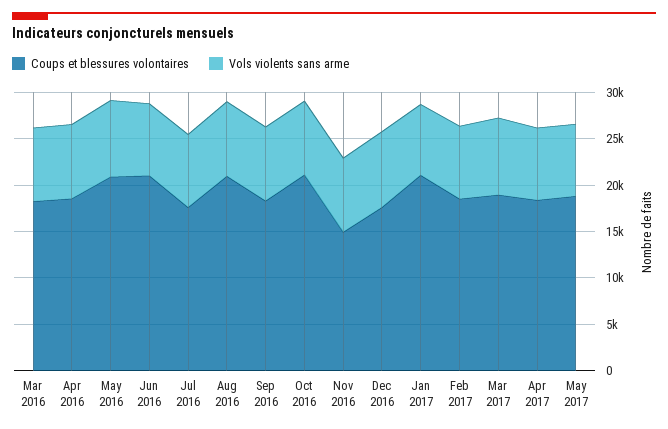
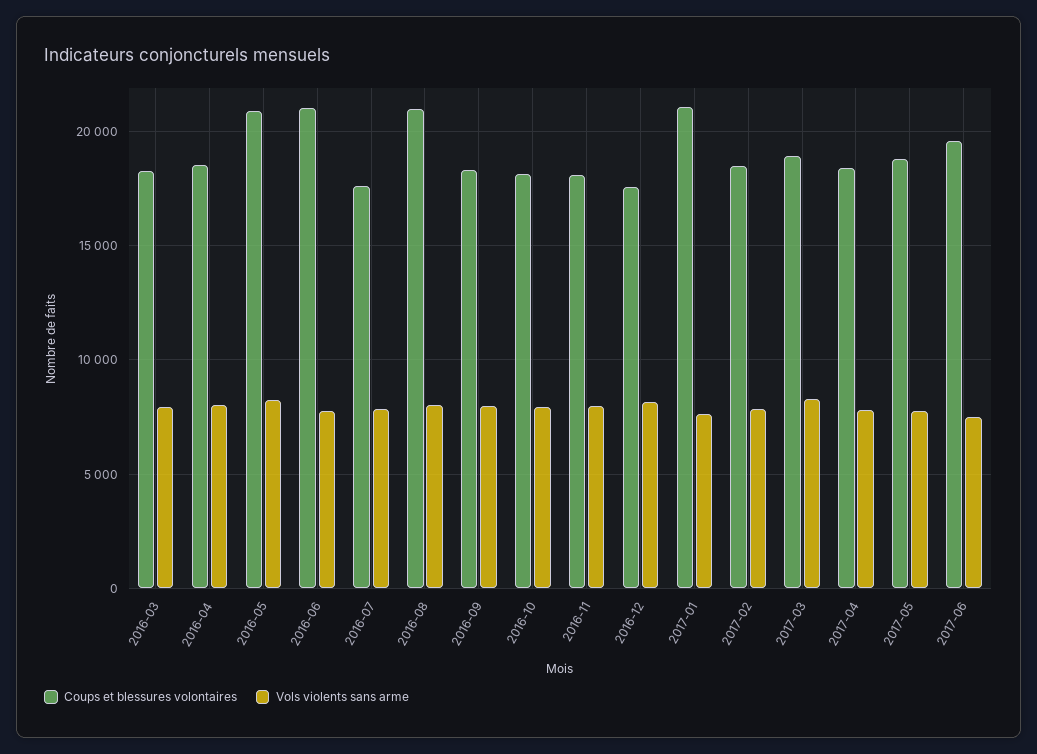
Coups et blessures volontaires, Oct 2016: 21000 -> 18000
Coups et blessures volontaires, Nov 2016: 15000 -> 18000
Coups et blessures volontaires, 2017-06: none -> 19500
Vols violents sans arme, 2017-06: none -> 7500

